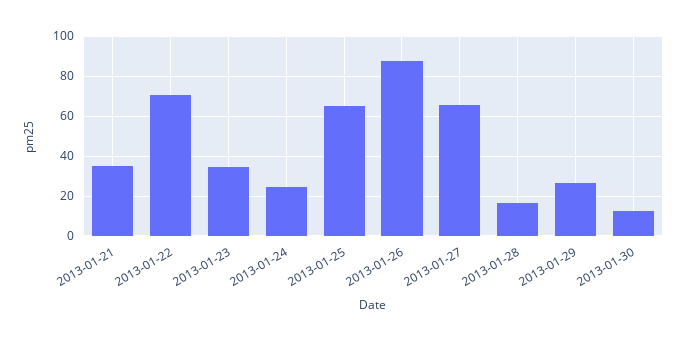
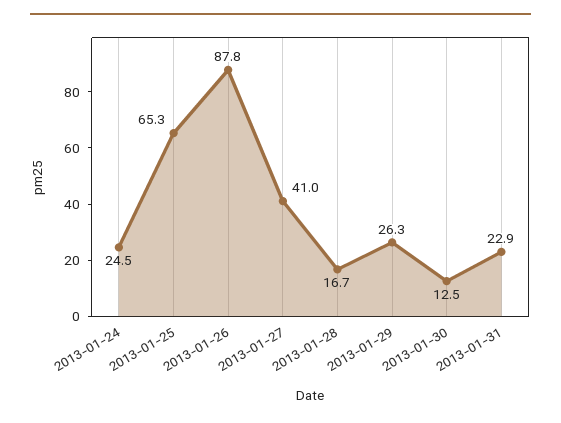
2013-01-21: 35 -> none
2013-01-22: 70 -> none
2013-01-23: 35 -> none
2013-01-27: 65 -> 41
2013-01-31: none -> 22.9

